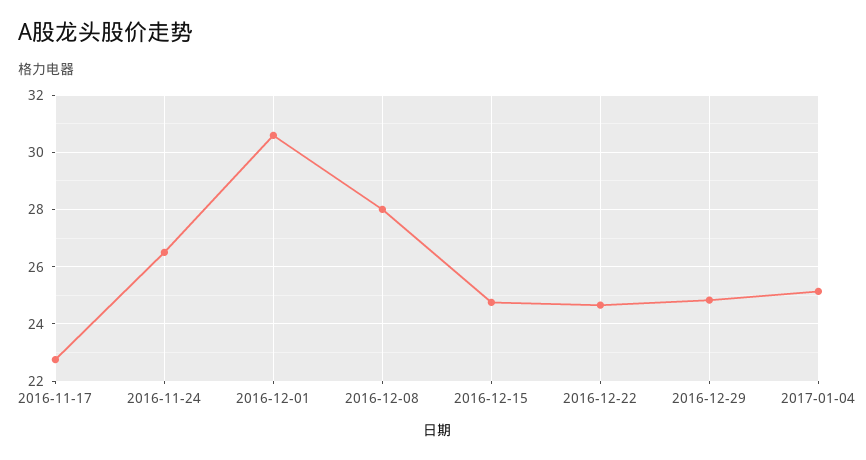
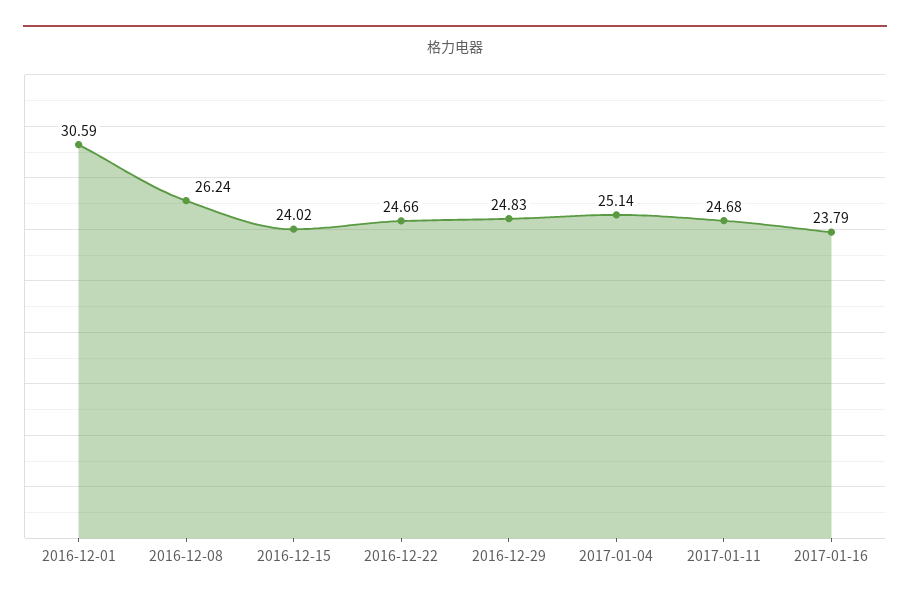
2016-11-17: 22.75 -> none
2016-11-24: 26.5 -> none
2016-12-08: 28 -> 26.24
2016-12-15: 24.75 -> 24.02
2017-01-11: none -> 24.68
2017-01-16: none -> 23.79

